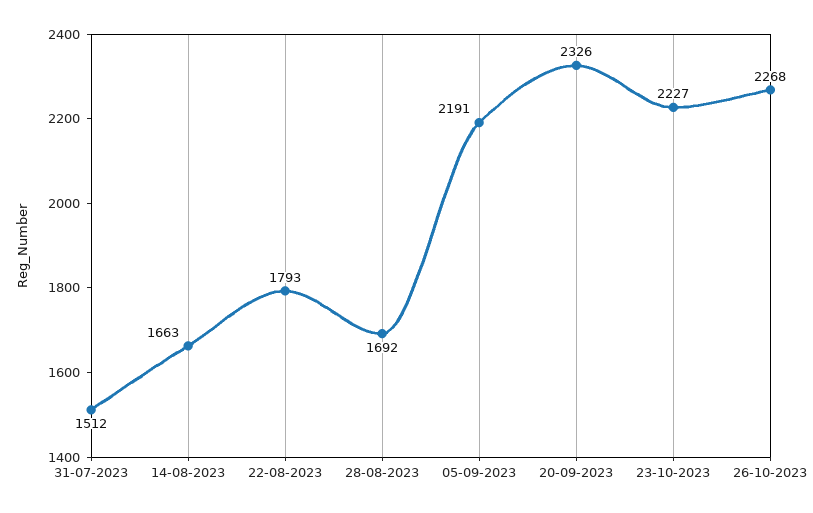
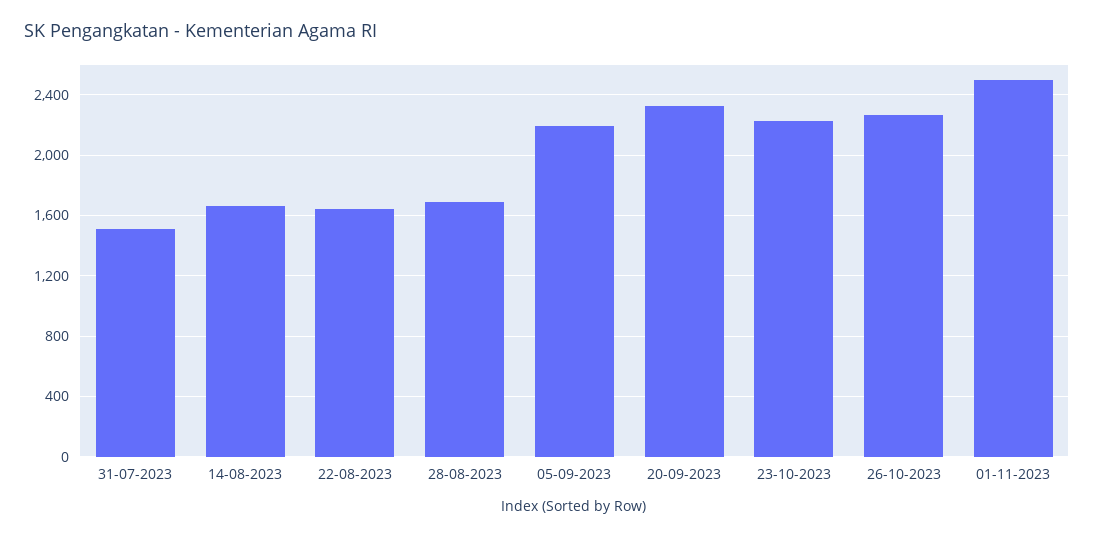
22-08-2023: 1793 -> 1650
01-11-2023: none -> 2500

